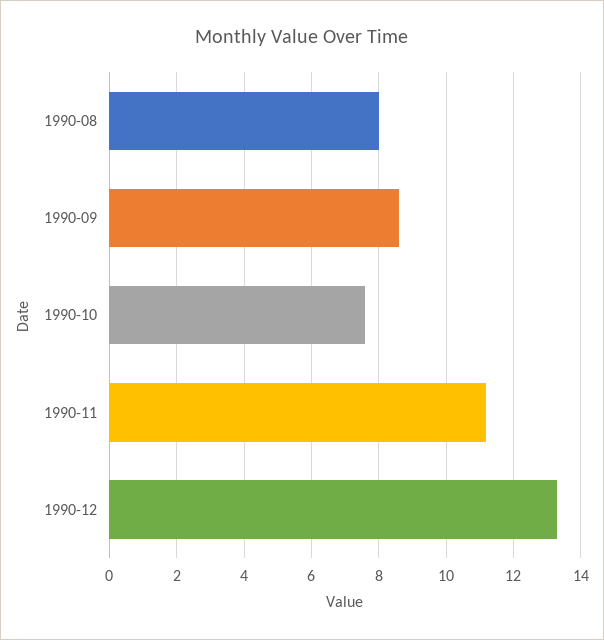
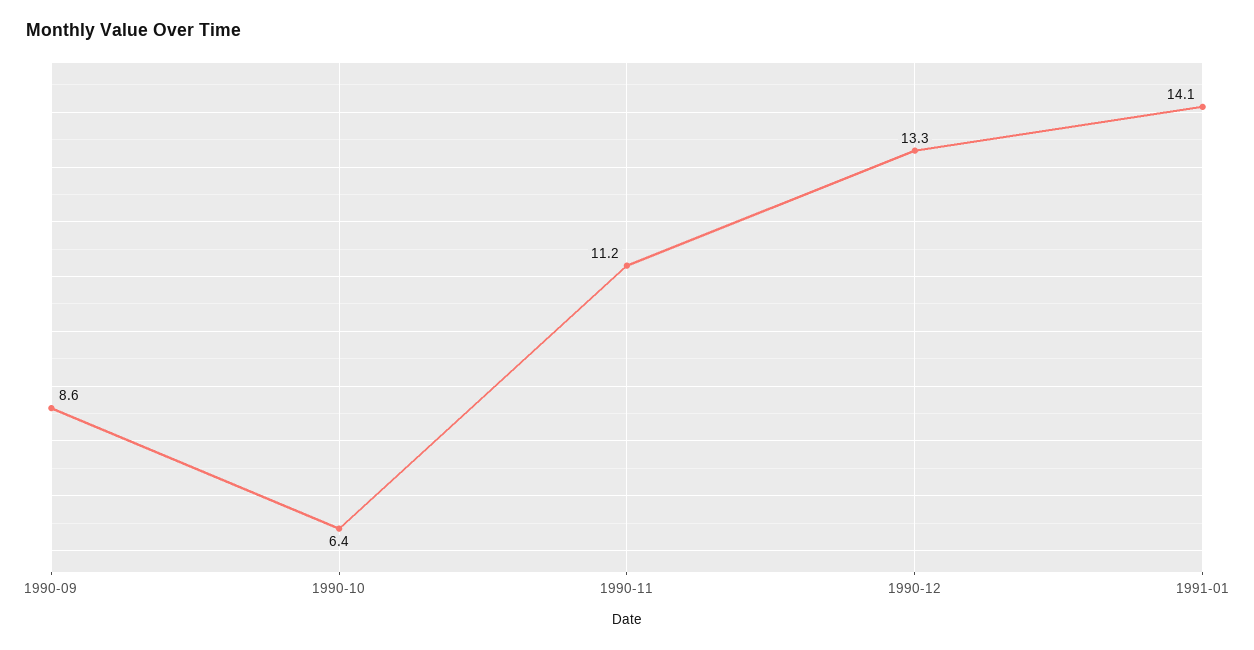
1990-08: 8 -> none
1990-10: 7.5 -> 6.4
1991-01: none -> 14.1

